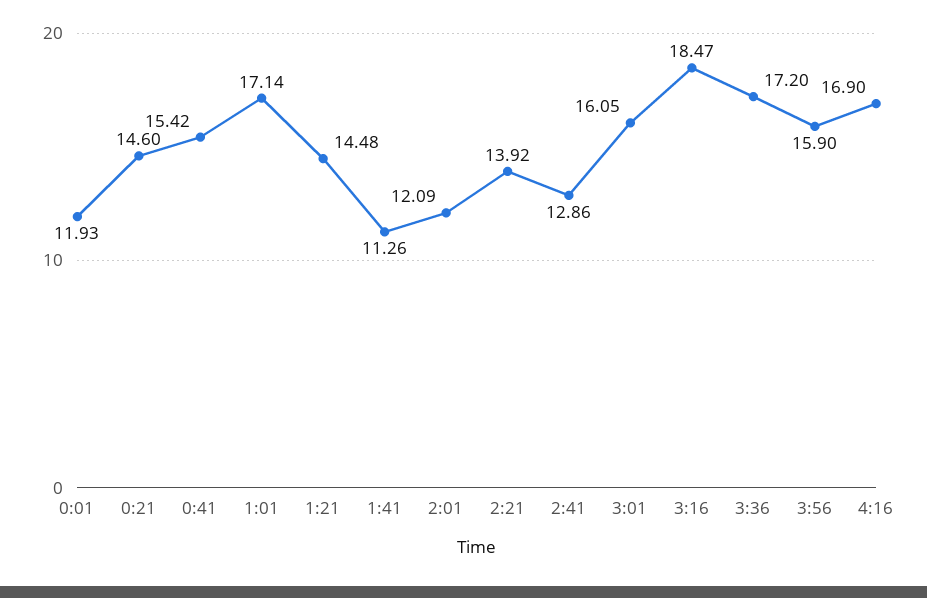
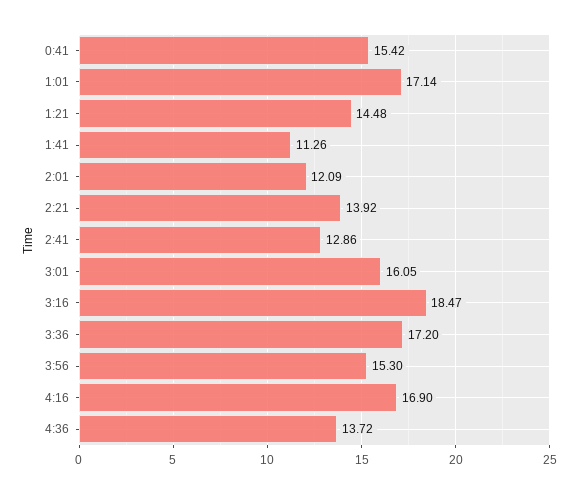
0:01: 11.93 -> none
0:21: 14.6 -> none
3:56: 15.9 -> 15.3
4:36: none -> 13.72

